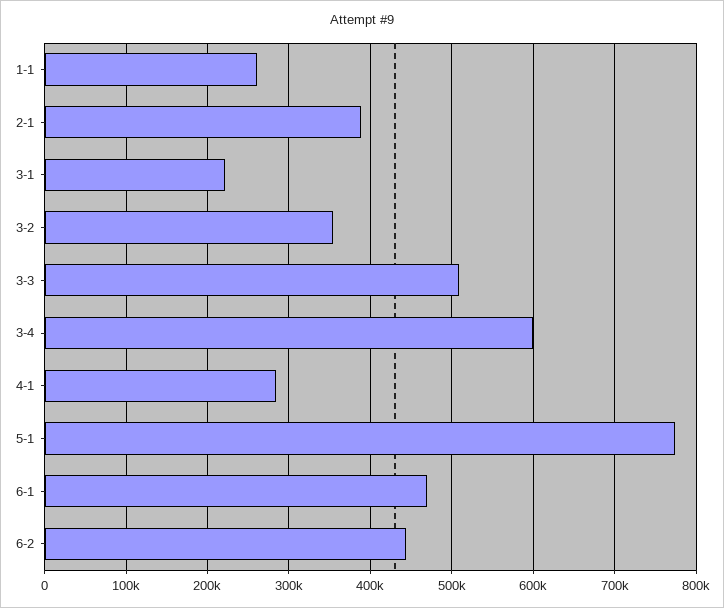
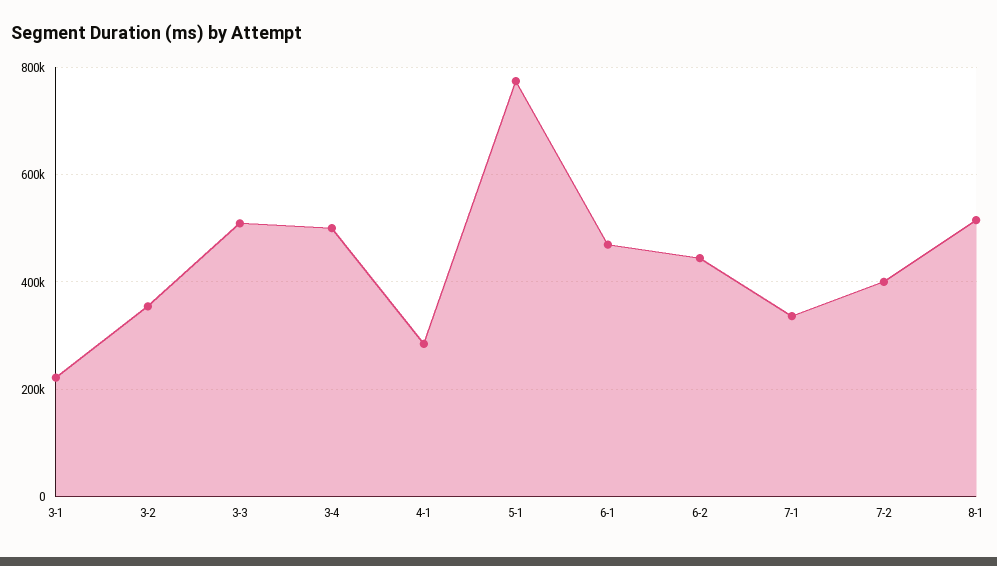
1-1: 260000 -> none
2-1: 390000 -> none
3-4: 600000 -> 500000
7-1: none -> 340000
7-2: none -> 400000
8-1: none -> 520000

